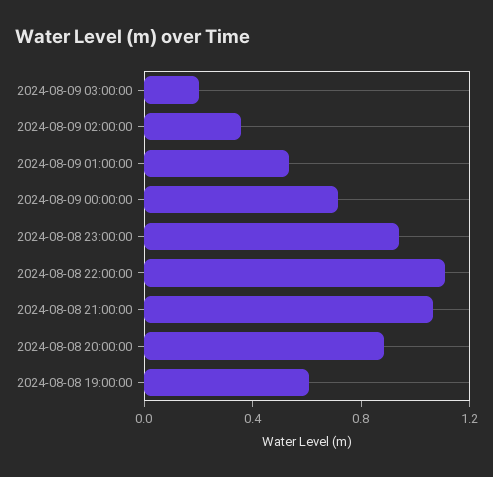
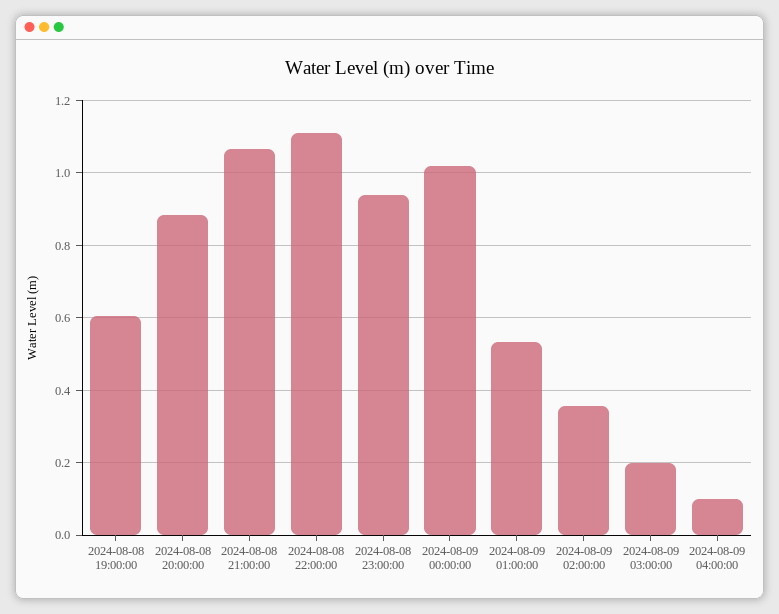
2024-08-09 00:00:00: 0.7 -> 1.02
2024-08-09 04:00:00: none -> 0.1

